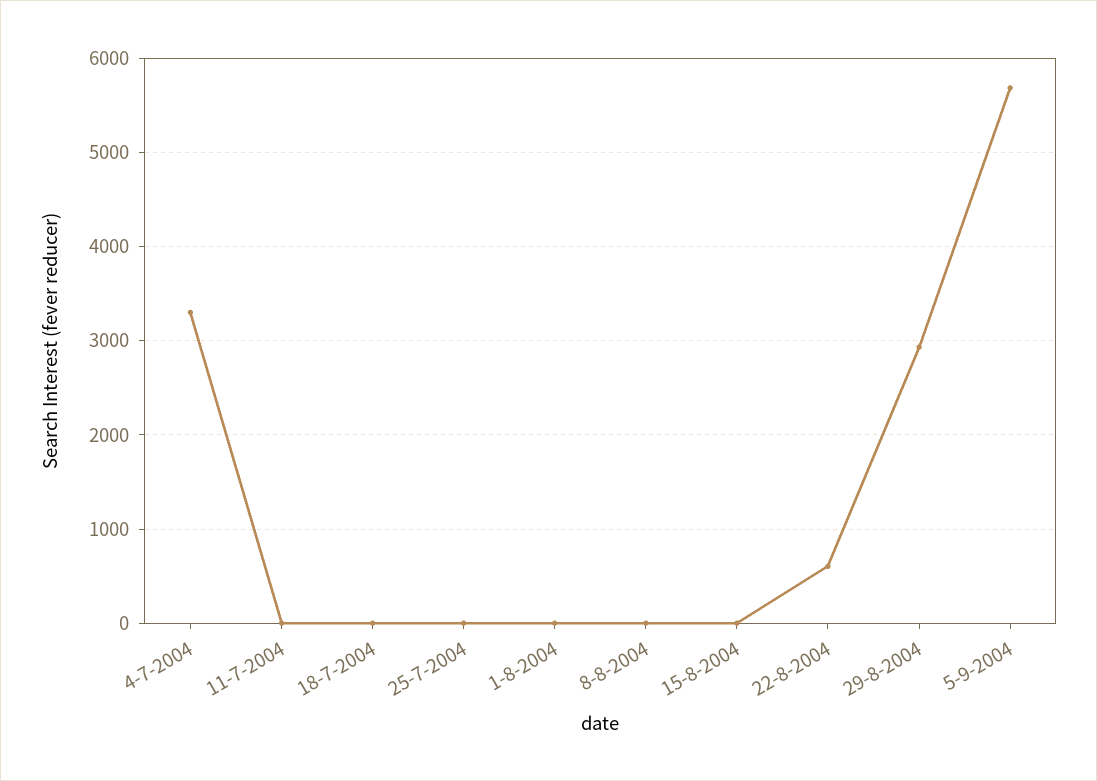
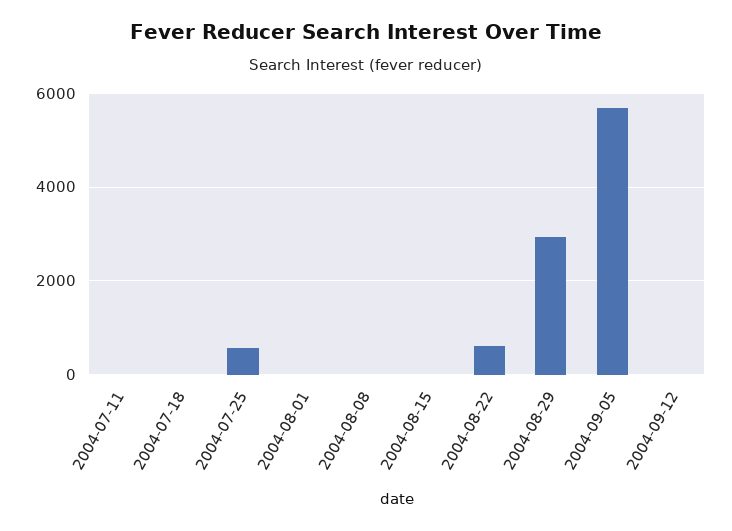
4-7-2004: 3300 -> none
25-7-2004: 0 -> 600
2004-09-12: none -> 0

